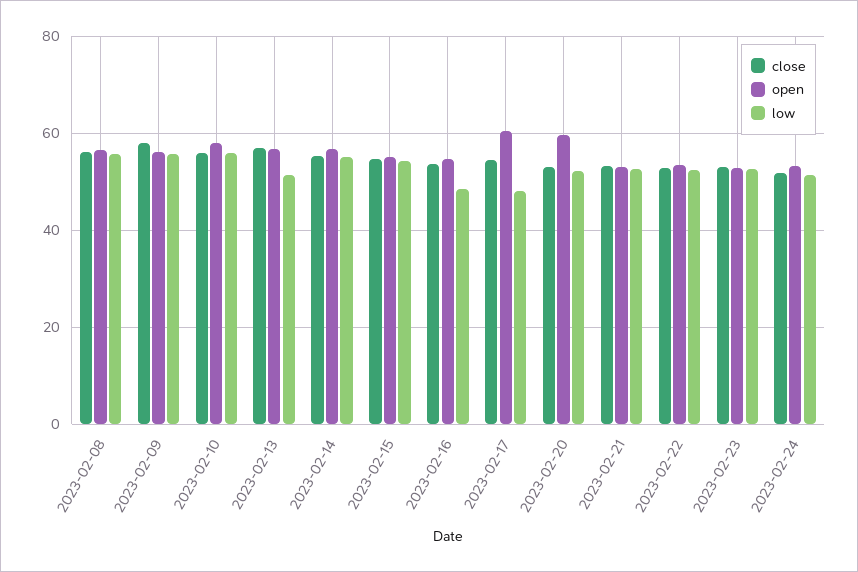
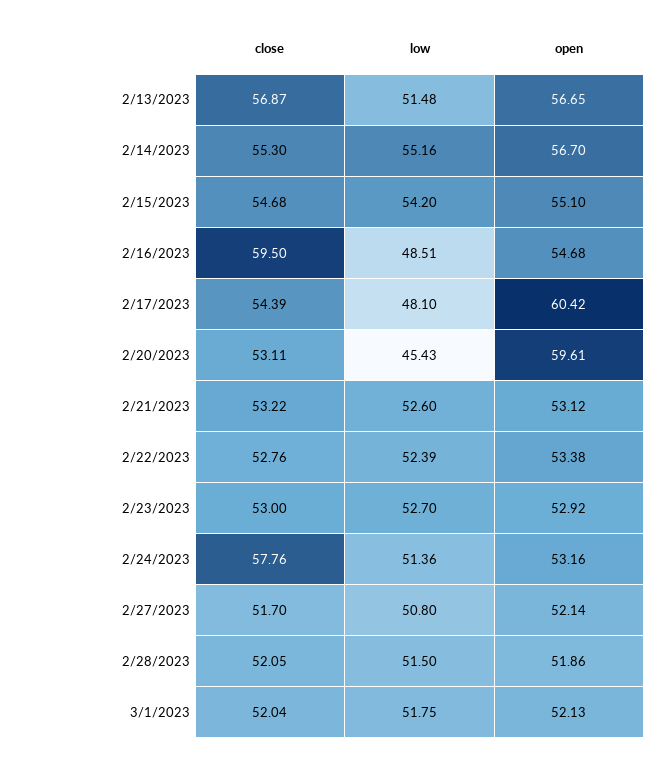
close, 2023-02-08: 56 -> none
open, 2023-02-08: 56 -> none
low, 2023-02-08: 56 -> none
close, 2023-02-09: 58 -> none
open, 2023-02-09: 56 -> none
low, 2023-02-09: 56 -> none
close, 2023-02-10: 56 -> none
open, 2023-02-10: 58 -> none
low, 2023-02-10: 56 -> none
close, 2023-02-16: 54 -> 59.5
low, 2023-02-20: 52 -> 45.43
close, 2023-02-24: 52 -> 57.76
close, 2/27/2023: none -> 51.7
low, 2/27/2023: none -> 50.8
open, 2/27/2023: none -> 52.14
close, 2/28/2023: none -> 52.05
low, 2/28/2023: none -> 51.5
open, 2/28/2023: none -> 51.86
close, 3/1/2023: none -> 52.04
low, 3/1/2023: none -> 51.75
open, 3/1/2023: none -> 52.13

